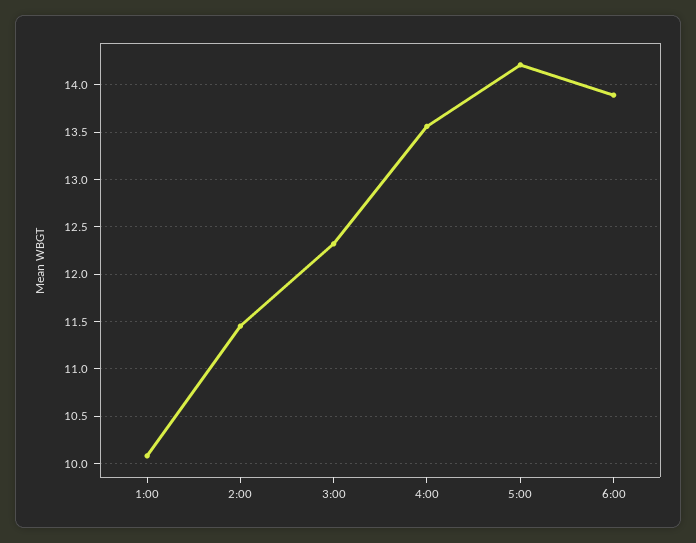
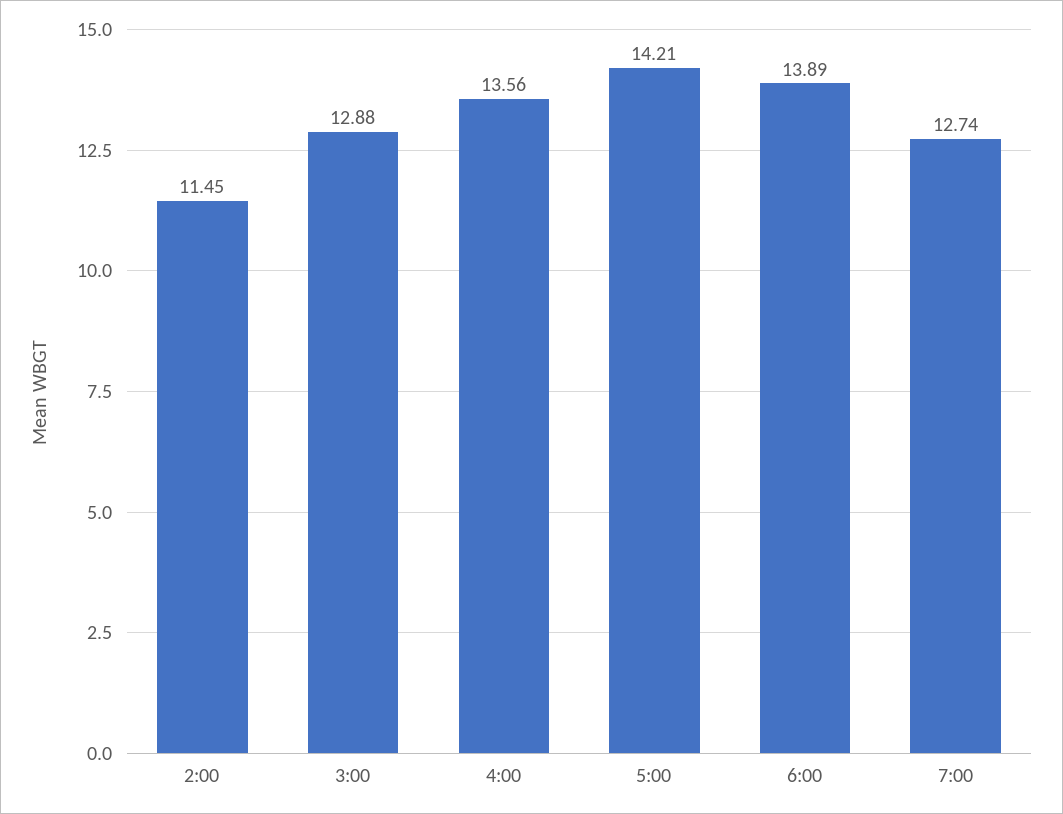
1:00: 10.1 -> none
3:00: 12.3 -> 12.88
7:00: none -> 12.74

